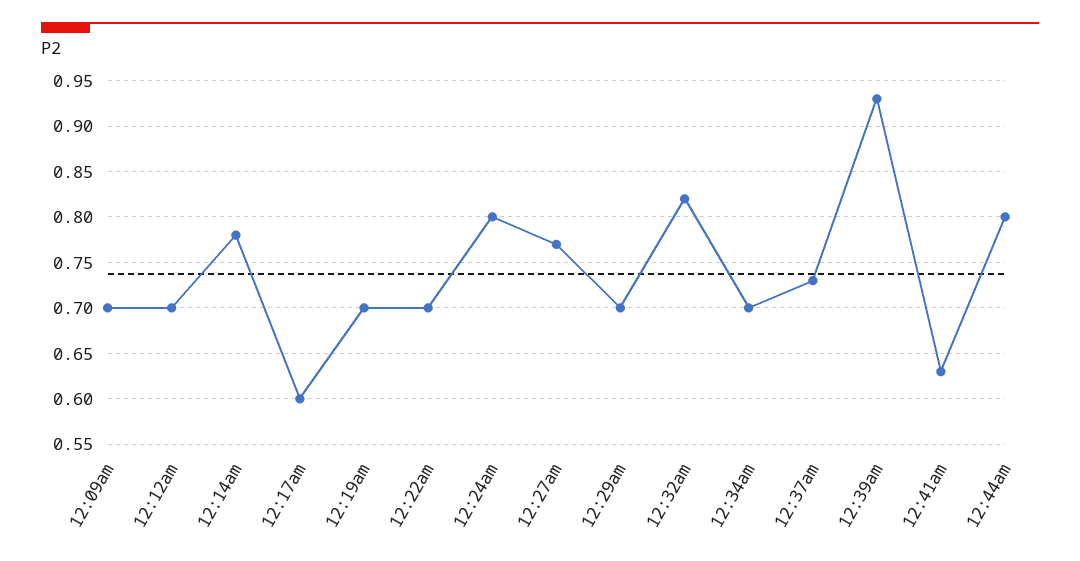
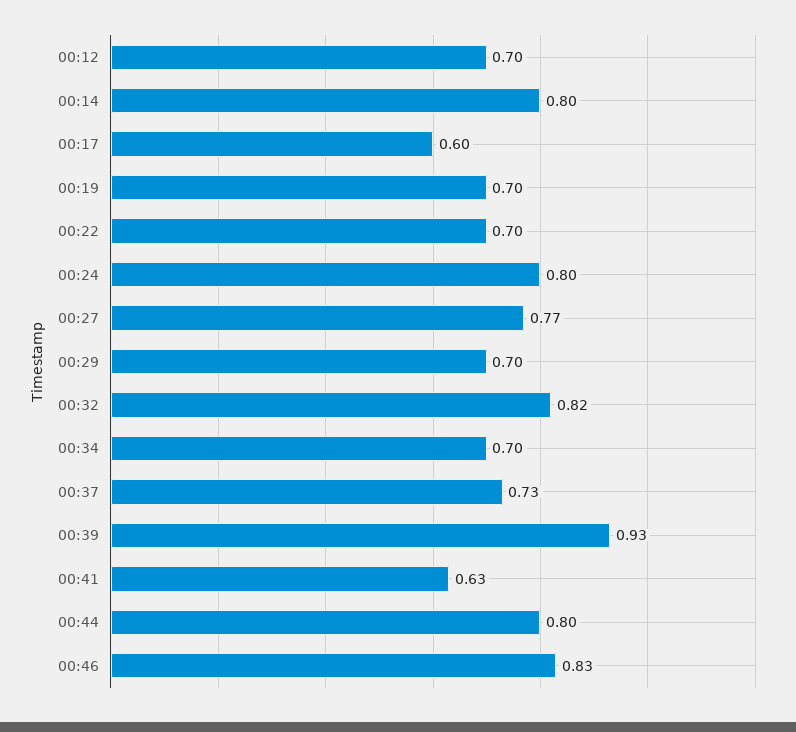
12:09am: 0.7 -> none
12:14am: 0.78 -> 0.8
00:46: none -> 0.83

